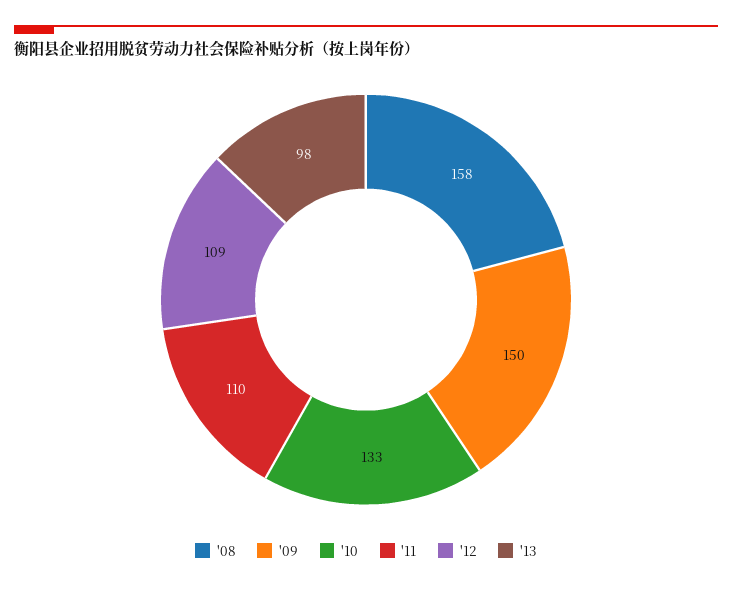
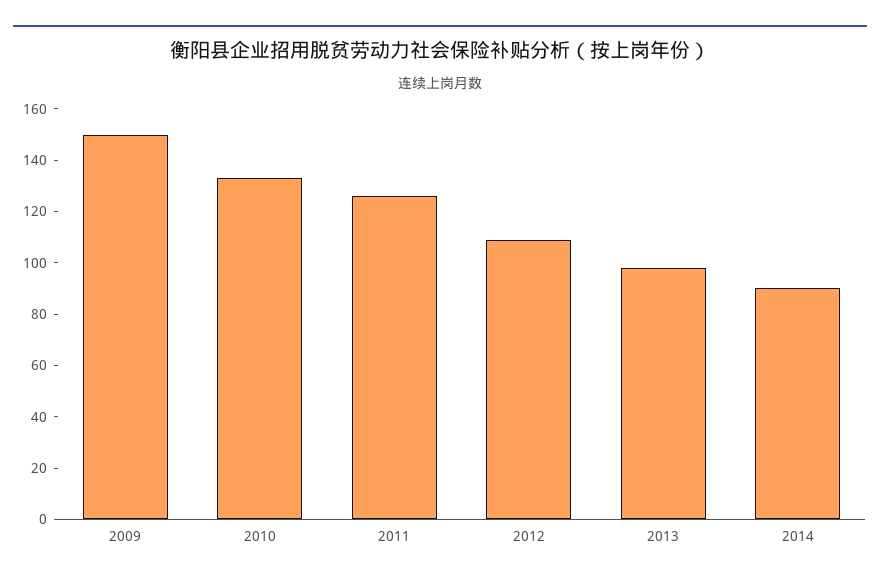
'08: 158 -> none
'11: 110 -> 125
2014: none -> 90

